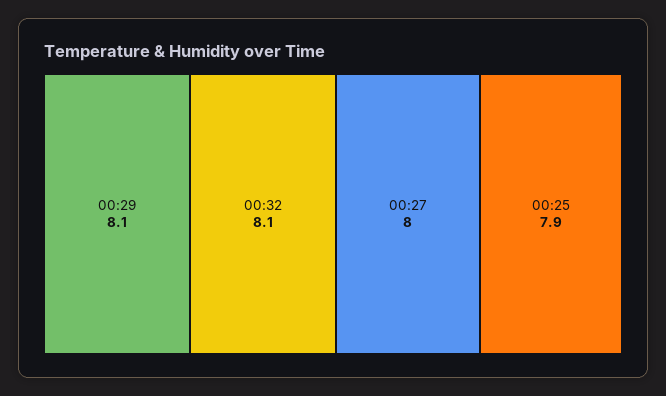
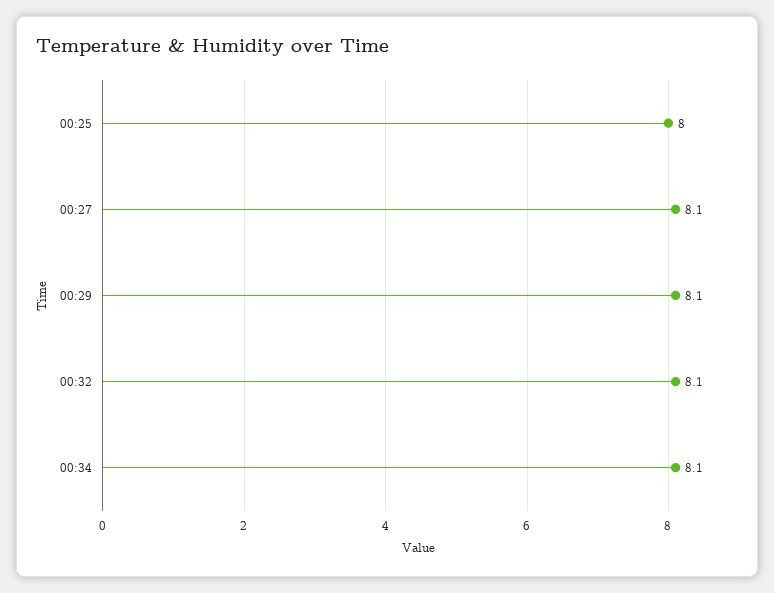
00:27: 8 -> 8.1
00:25: 7.9 -> 8
00:34: none -> 8.1

